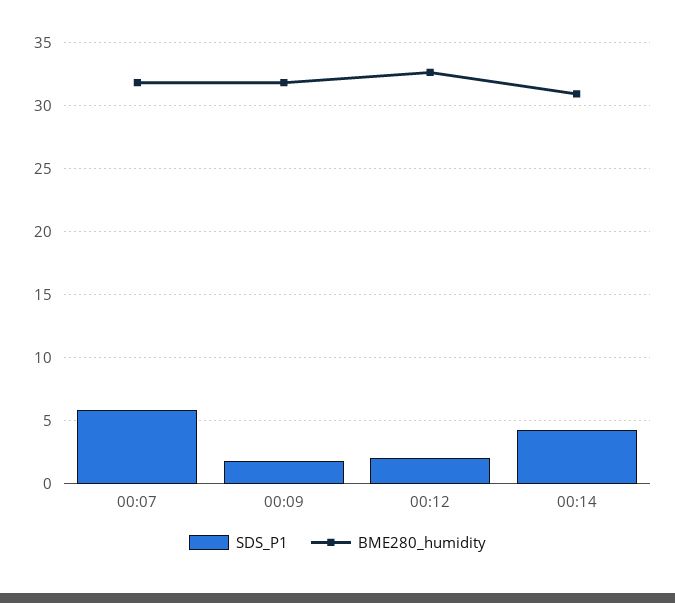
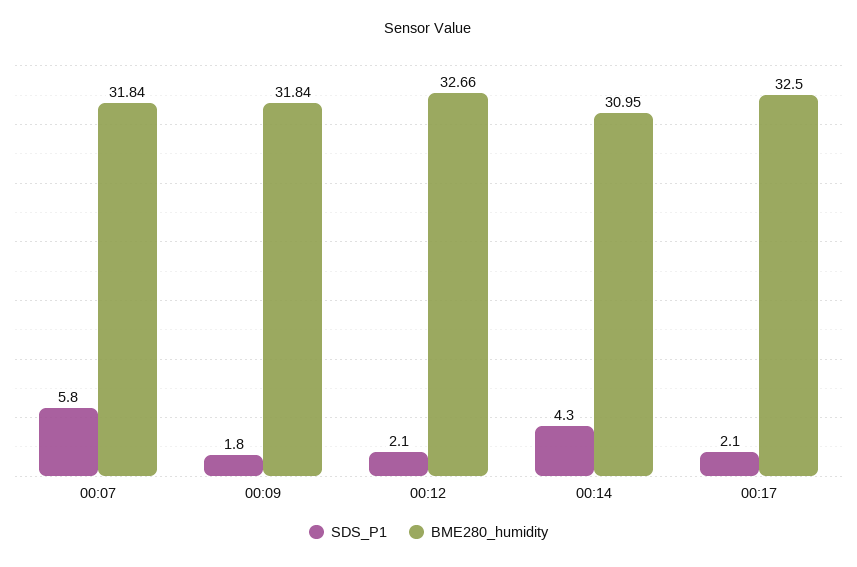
SDS_P1, 00:17: none -> 2.1
BME280_humidity, 00:17: none -> 32.5

